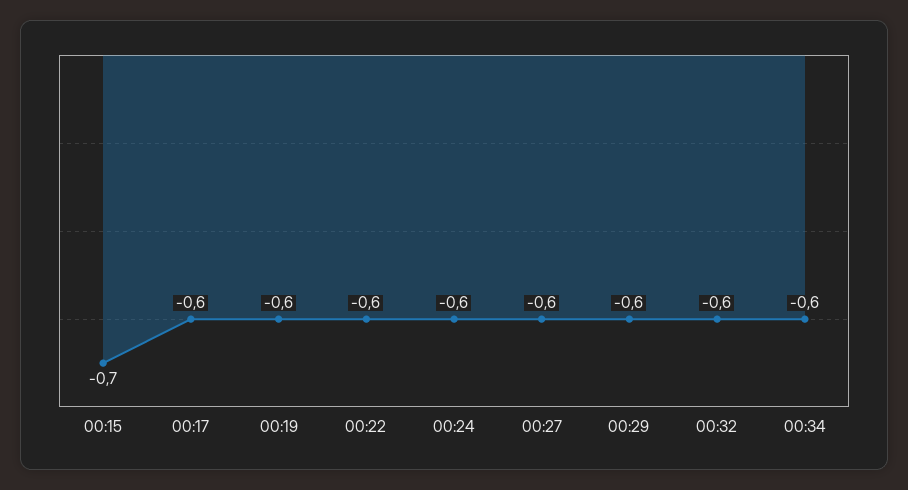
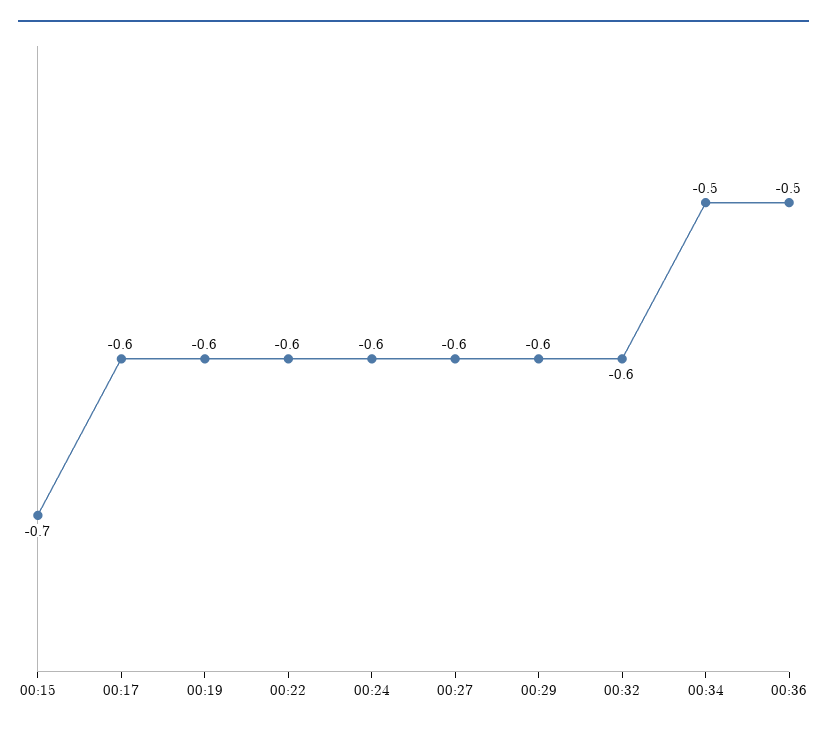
00:34: -0.6 -> -0.5
00:36: none -> -0.5

